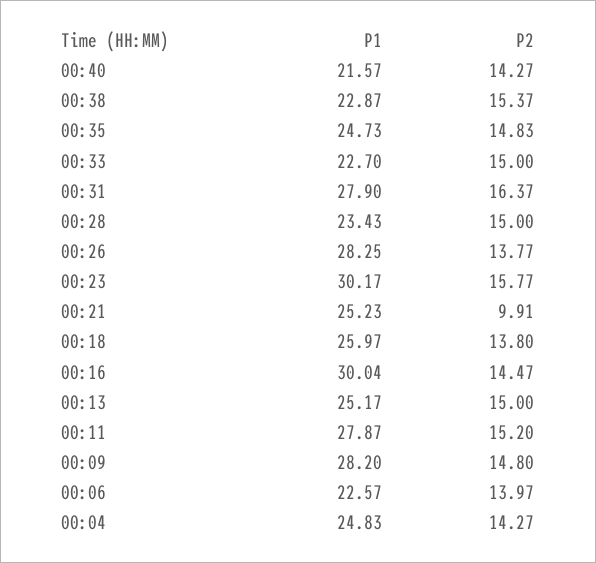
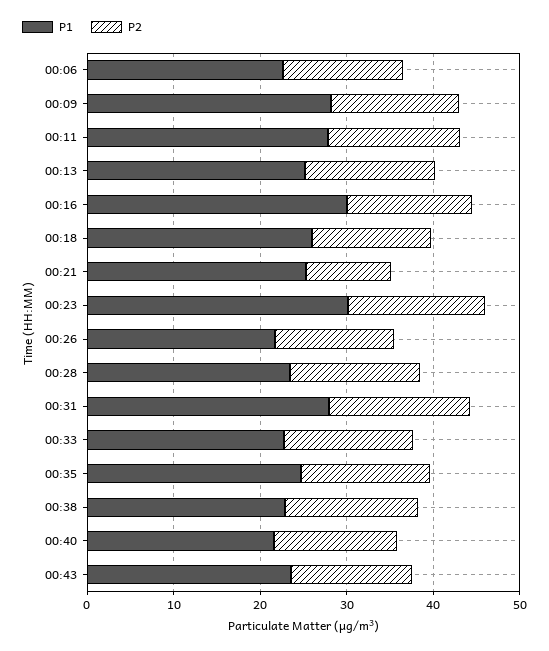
P1, 00:26: 28.25 -> 22
P1, 00:04: 24.83 -> none
P2, 00:04: 14.27 -> none
P1, 00:43: none -> 24
P2, 00:43: none -> 14

